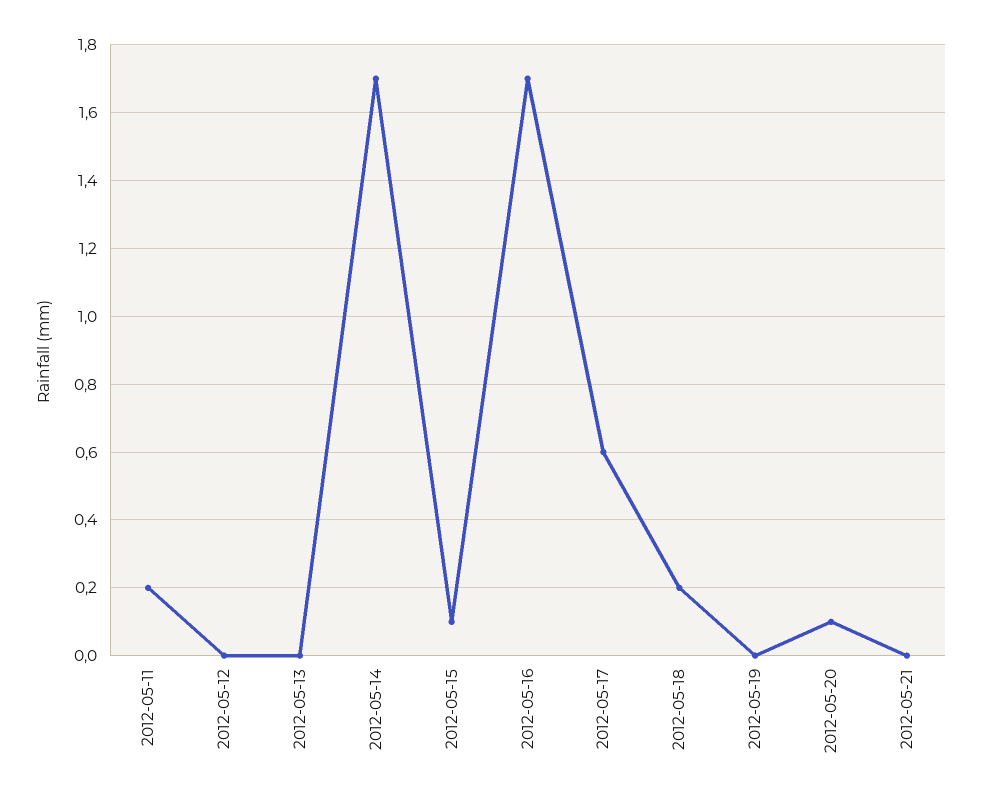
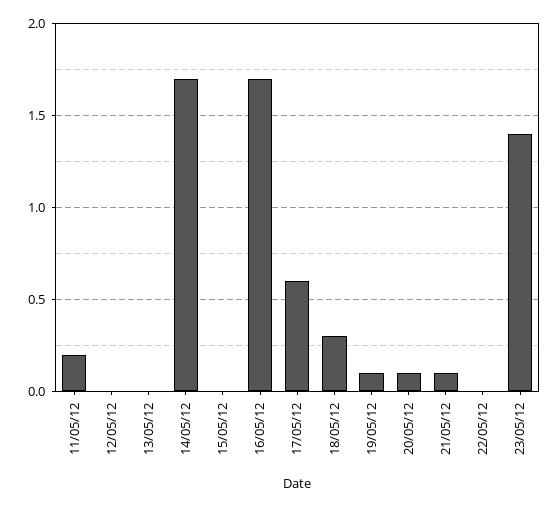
2012-05-15: 0.1 -> 0
2012-05-18: 0.2 -> 0.3
2012-05-19: 0 -> 0.1
2012-05-21: 0 -> 0.1
22/05/12: none -> 0
23/05/12: none -> 1.4

